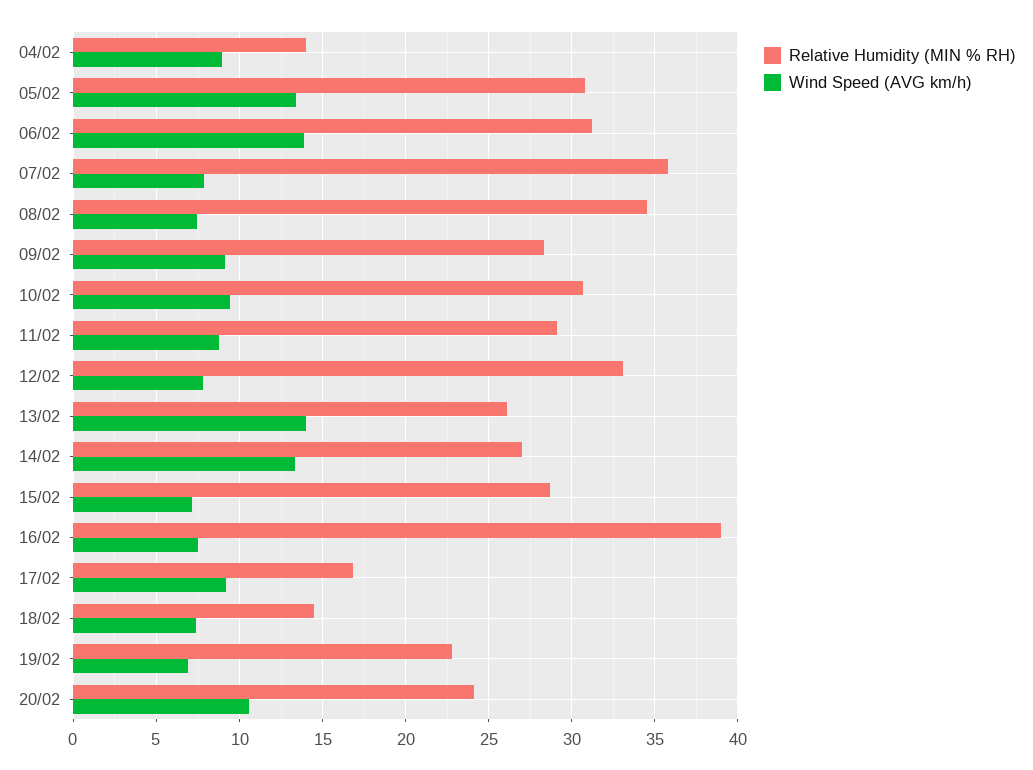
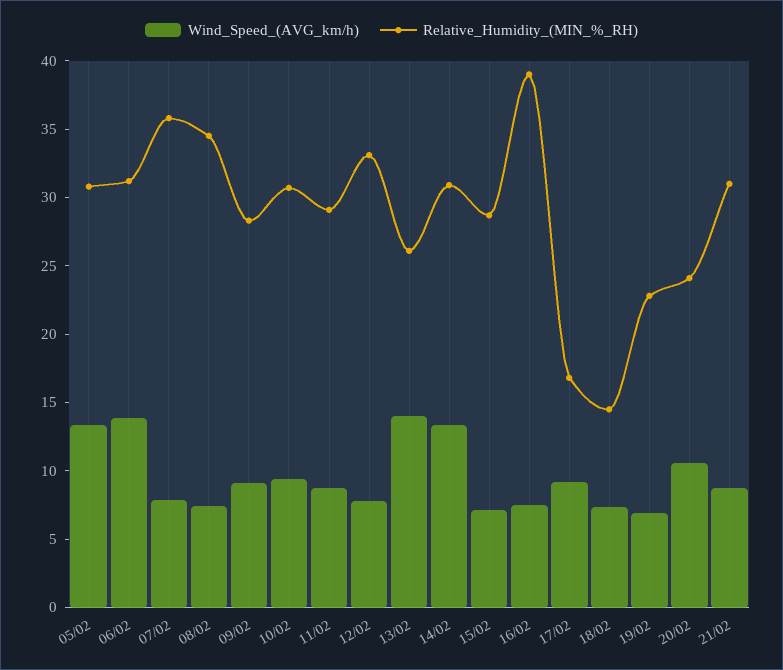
Relative Humidity (MIN % RH), 04/02: 14 -> none
Wind Speed (AVG km/h), 04/02: 9 -> none
Relative Humidity (MIN % RH), 14/02: 27 -> 31
Wind Speed (AVG km/h), 21/02: none -> 9
Relative Humidity (MIN % RH), 21/02: none -> 31

